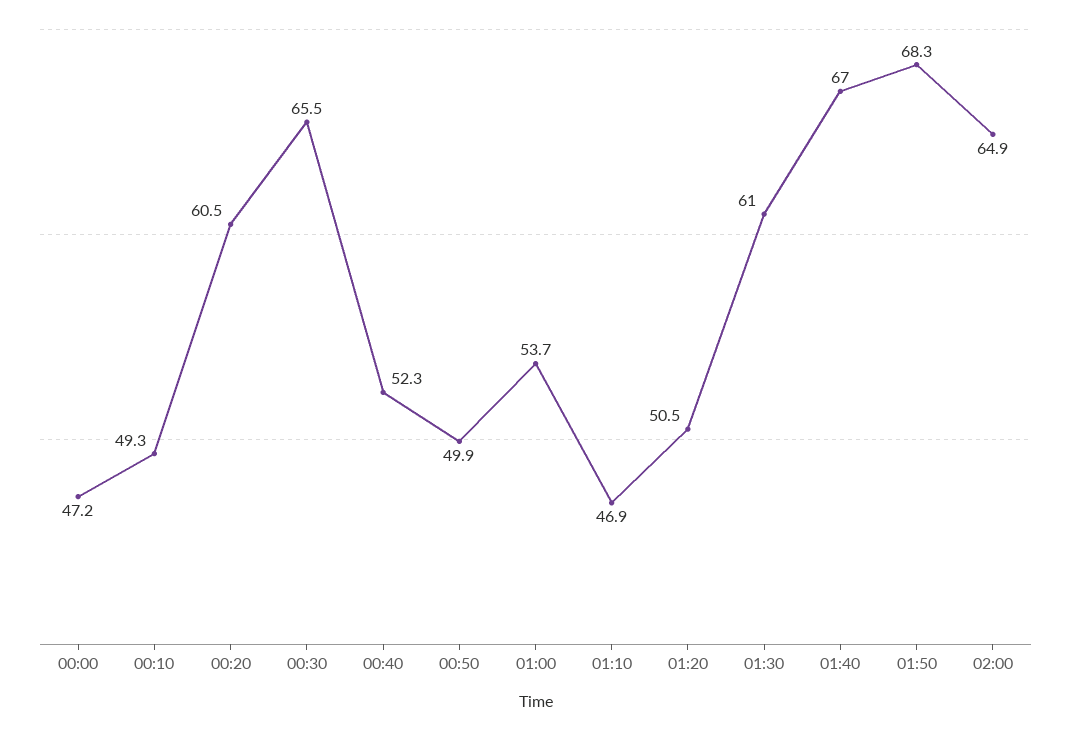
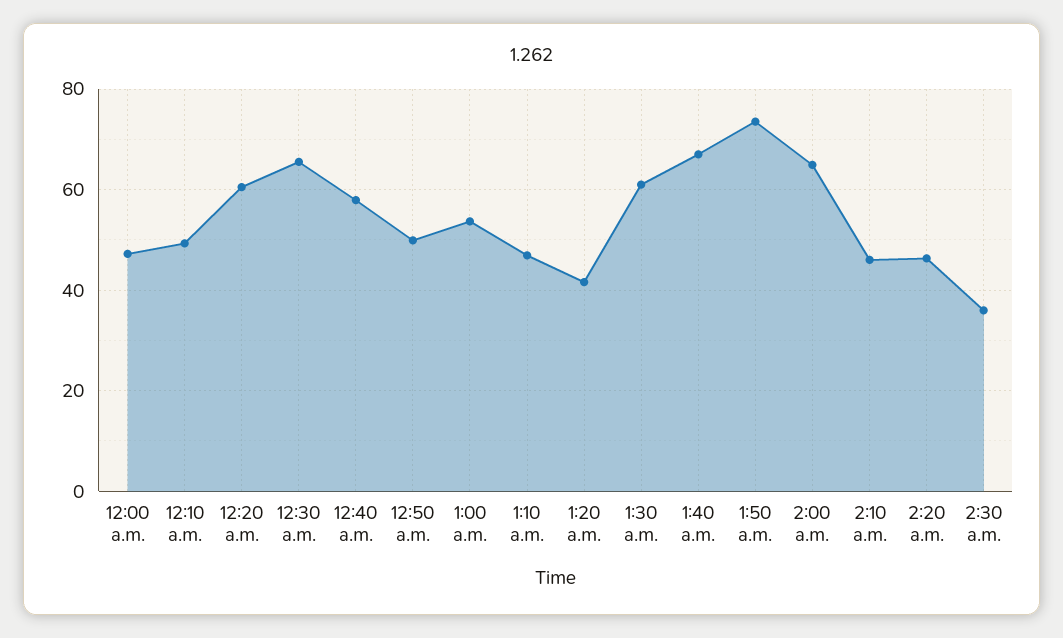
00:40: 52.3 -> 58
01:20: 50.5 -> 42
01:50: 68.3 -> 74
2:10 a.m.: none -> 46
2:20 a.m.: none -> 46
2:30 a.m.: none -> 36

